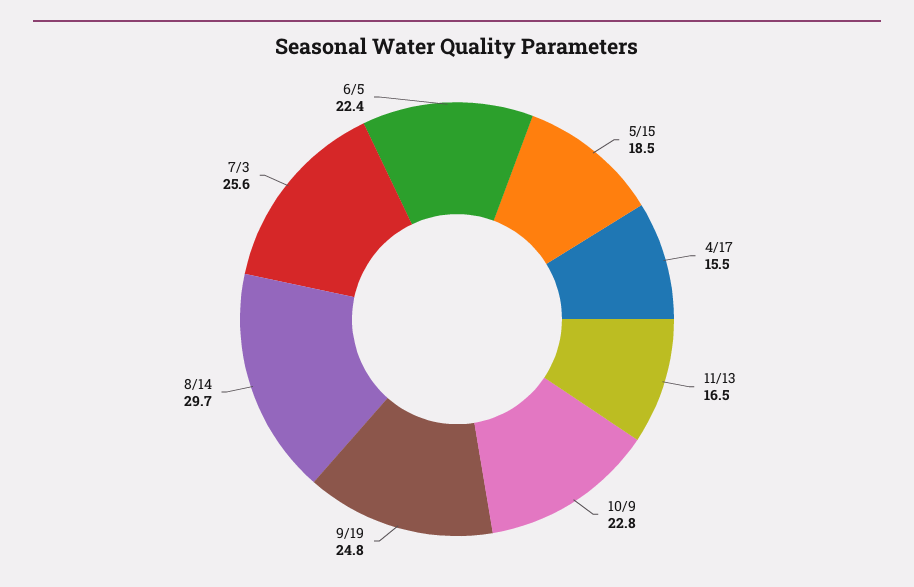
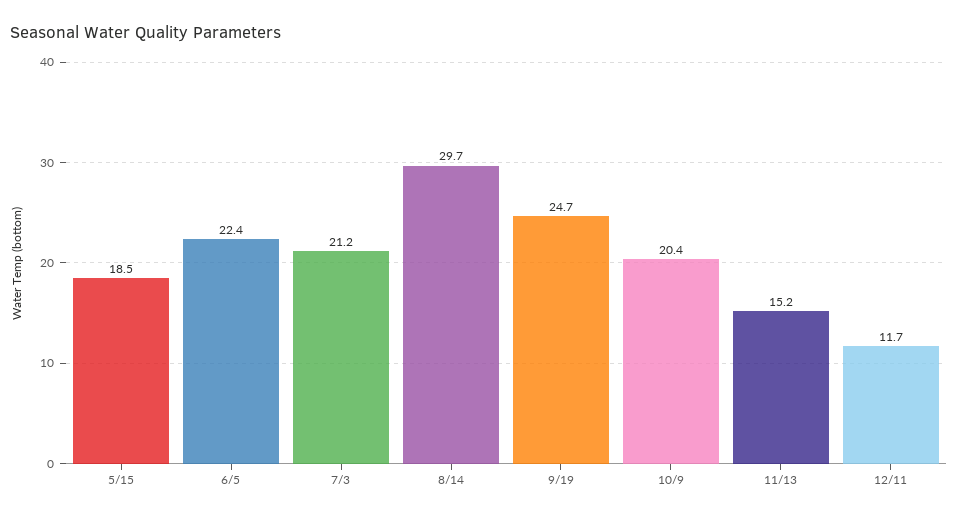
4/17: 15.5 -> none
11/13: 16.5 -> 15.2
10/9: 22.8 -> 20.4
9/19: 24.8 -> 24.7
7/3: 25.6 -> 21.2
12/11: none -> 11.7

